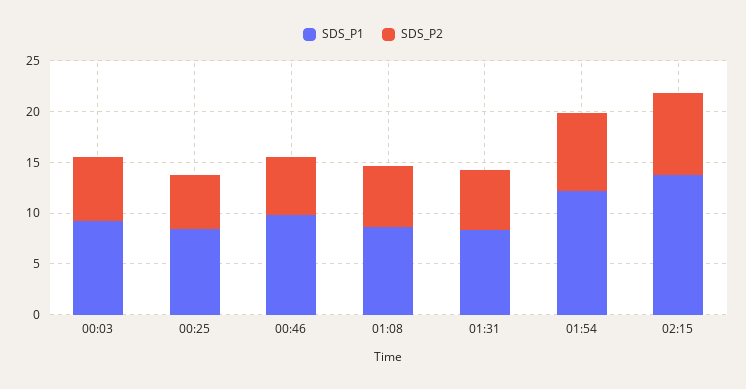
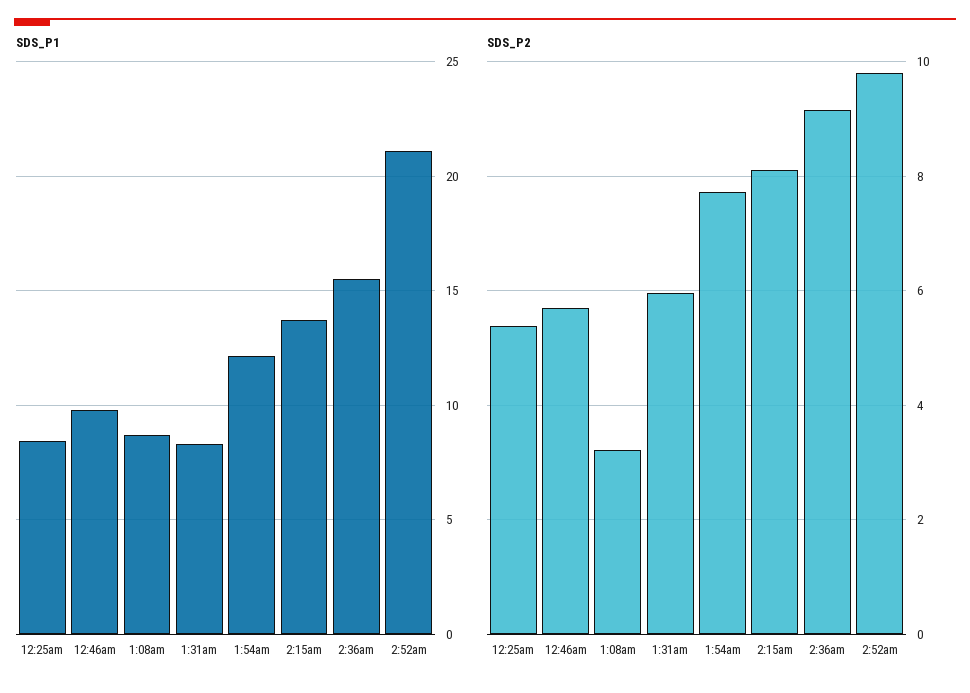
SDS_P1, 00:03: 9 -> none
SDS_P2, 00:03: 6 -> none
SDS_P2, 01:08: 6 -> 3.2
SDS_P1, 2:36am: none -> 15.5
SDS_P1, 2:52am: none -> 21
SDS_P2, 2:36am: none -> 9.2
SDS_P2, 2:52am: none -> 9.8

